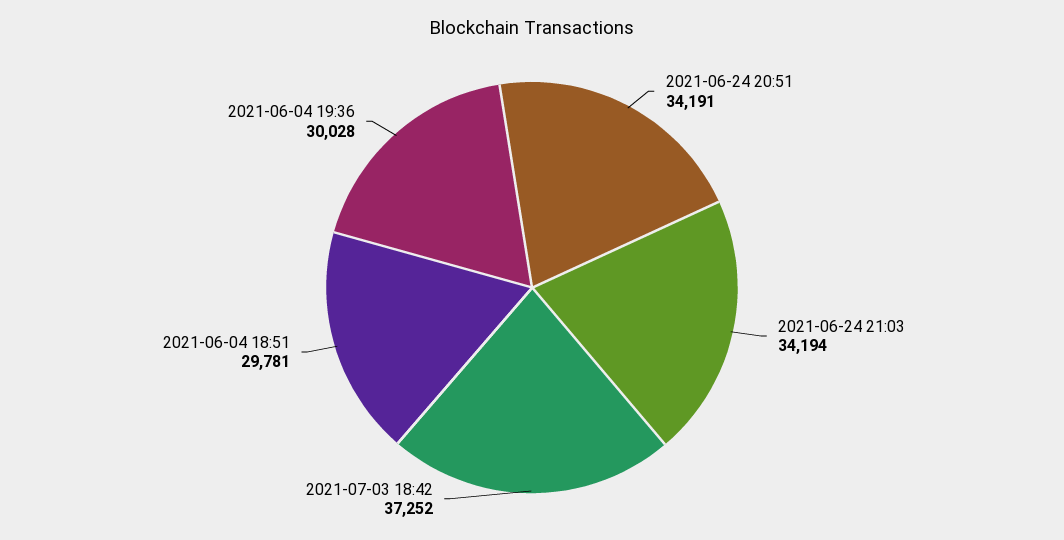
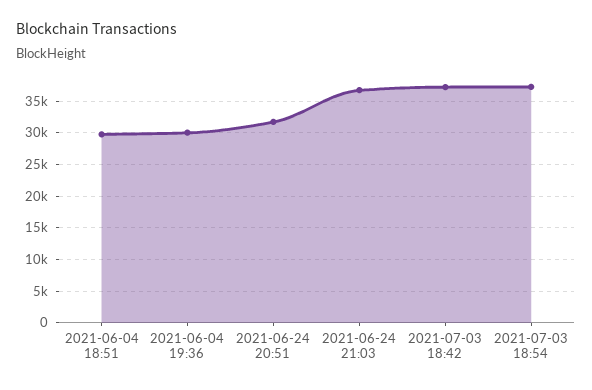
2021-06-24 20:51: 34191 -> 32000
2021-06-24 21:03: 34194 -> 37000
2021-07-03 18:54: none -> 37000

